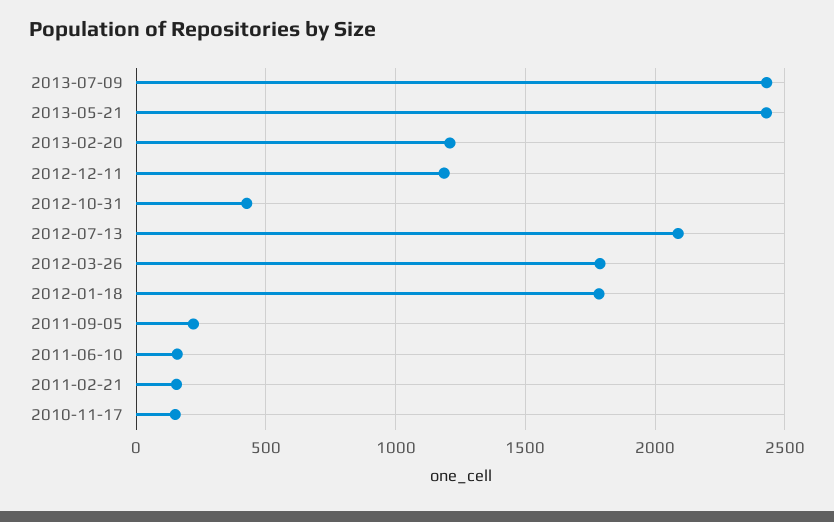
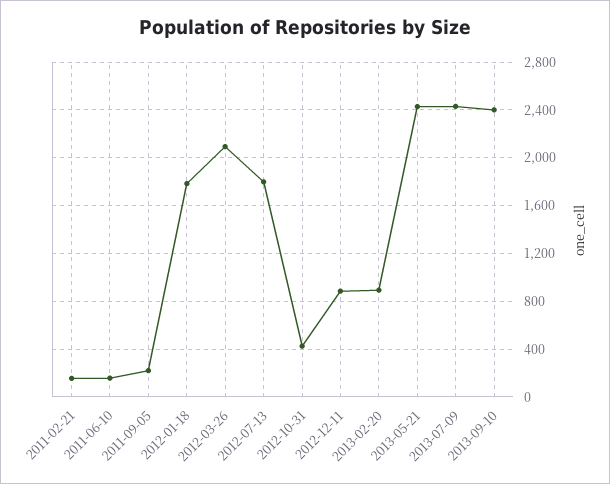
2013-02-20: 1200 -> 900
2012-12-11: 1200 -> 900
2012-07-13: 2100 -> 1800
2012-03-26: 1800 -> 2100
2010-11-17: 150 -> none
2013-09-10: none -> 2400

